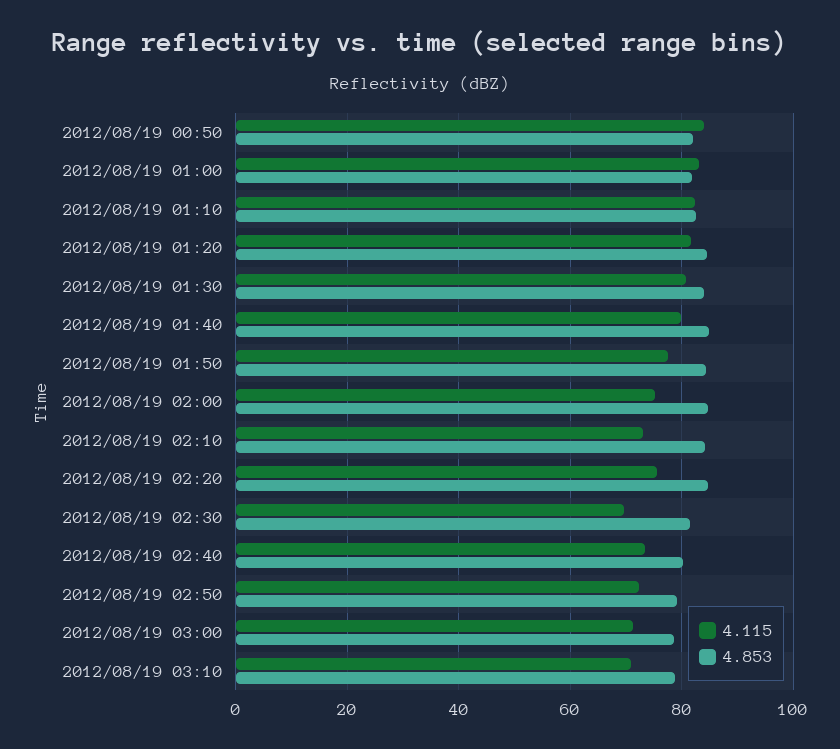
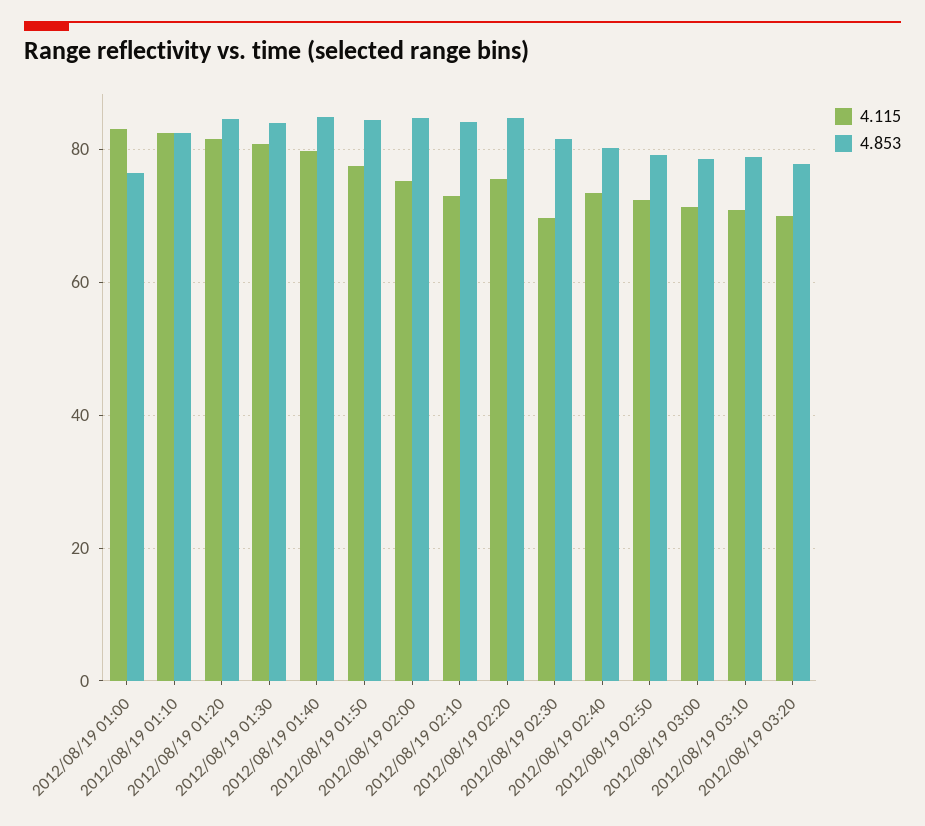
4.115, 2012/08/19 00:50: 84 -> none
4.853, 2012/08/19 00:50: 82 -> none
4.853, 2012/08/19 01:00: 82 -> 76
4.115, 2012/08/19 03:20: none -> 70
4.853, 2012/08/19 03:20: none -> 78

